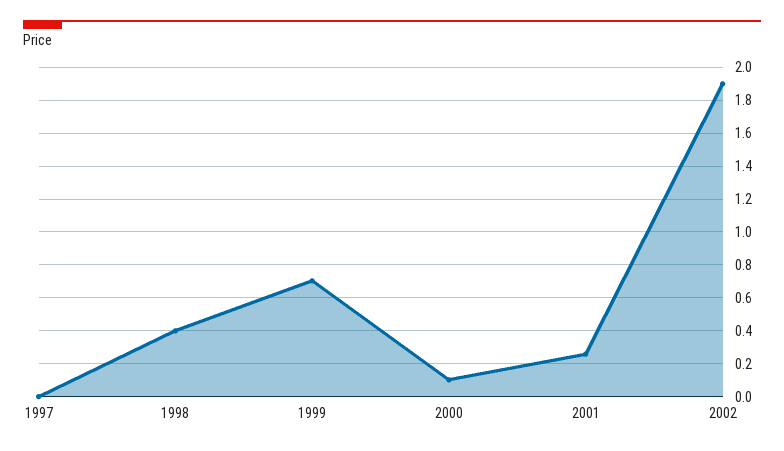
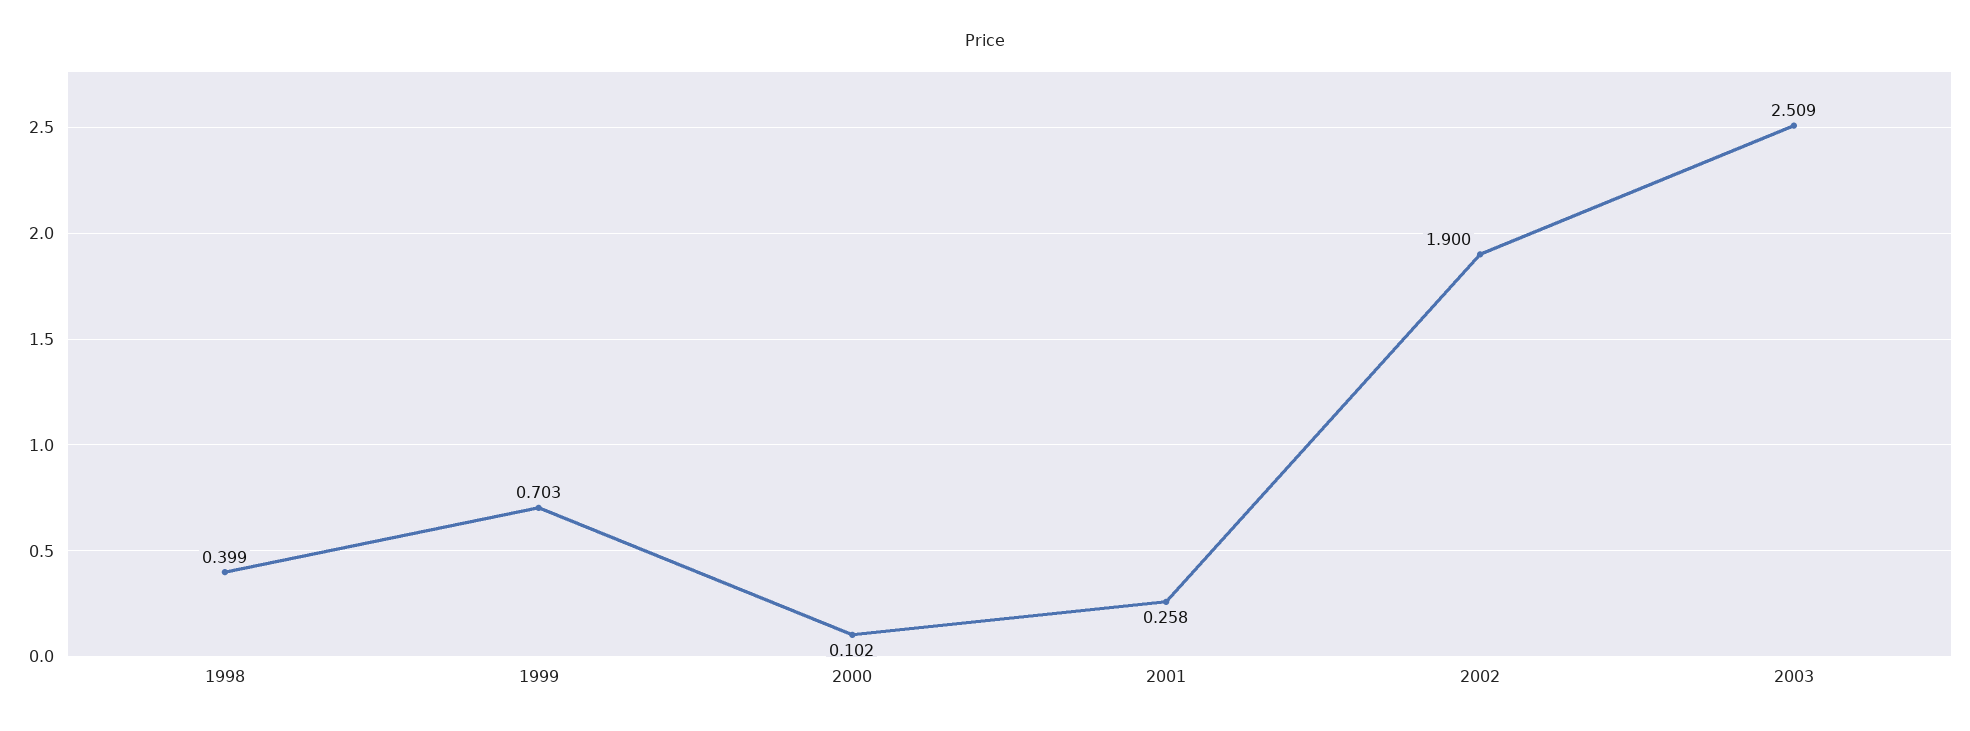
1997: 0 -> none
2003: none -> 2.509

